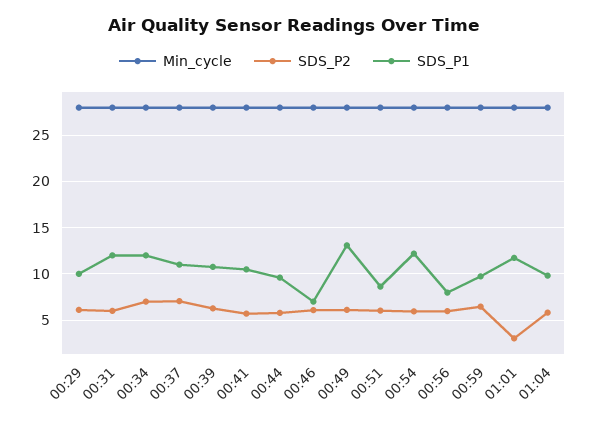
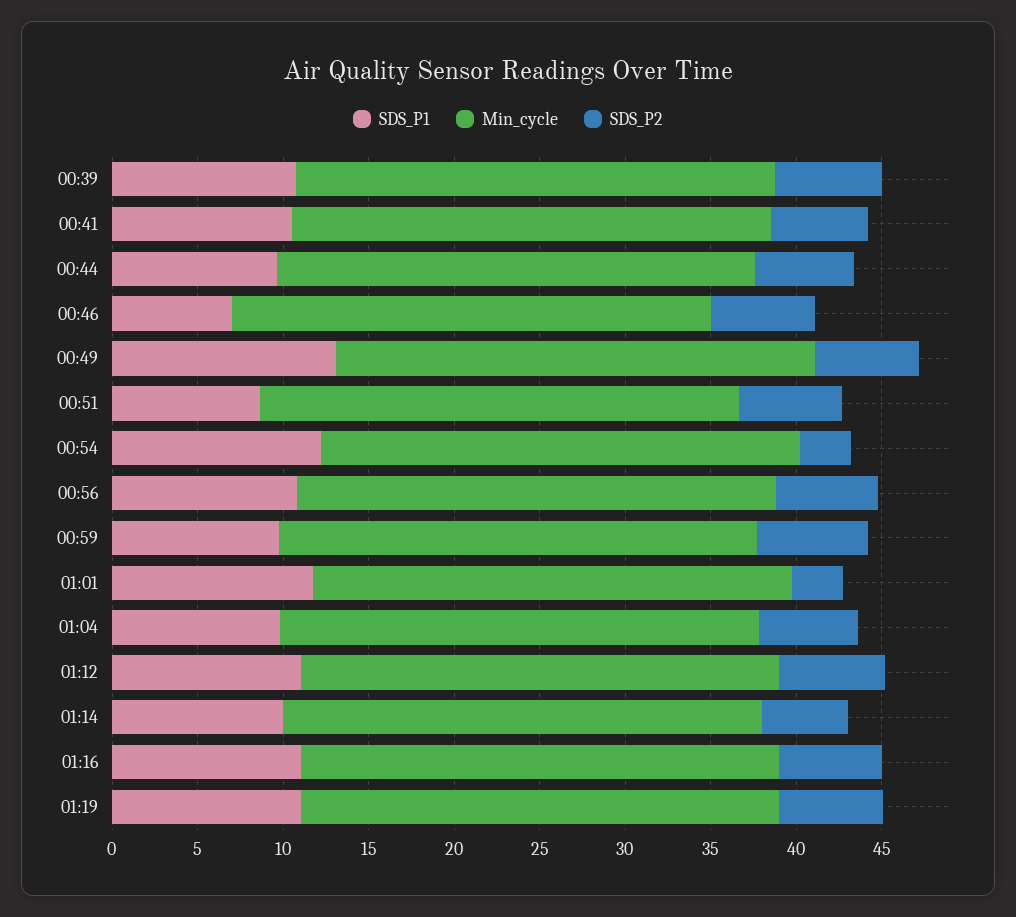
Min_cycle, 00:29: 28 -> none
SDS_P2, 00:29: 6 -> none
SDS_P1, 00:29: 10 -> none
Min_cycle, 00:31: 28 -> none
SDS_P2, 00:31: 6 -> none
SDS_P1, 00:31: 12 -> none
Min_cycle, 00:34: 28 -> none
SDS_P2, 00:34: 7 -> none
SDS_P1, 00:34: 12 -> none
Min_cycle, 00:37: 28 -> none
SDS_P2, 00:37: 7 -> none
SDS_P1, 00:37: 11 -> none
SDS_P2, 00:54: 6 -> 3
SDS_P1, 00:56: 8 -> 11
SDS_P1, 01:12: none -> 11
Min_cycle, 01:12: none -> 28
SDS_P2, 01:12: none -> 6
SDS_P1, 01:14: none -> 10
Min_cycle, 01:14: none -> 28
SDS_P2, 01:14: none -> 5
SDS_P1, 01:16: none -> 11
Min_cycle, 01:16: none -> 28
SDS_P2, 01:16: none -> 6
SDS_P1, 01:19: none -> 11
Min_cycle, 01:19: none -> 28
SDS_P2, 01:19: none -> 6

